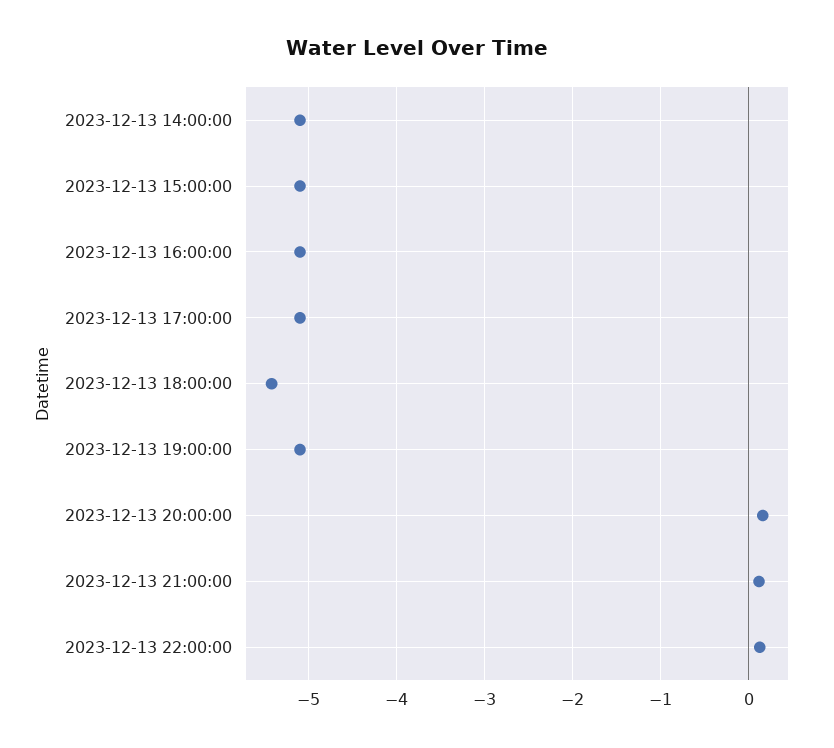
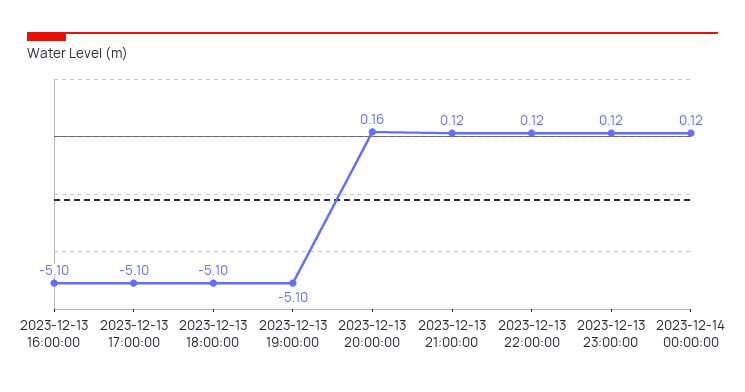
2023-12-13 14:00:00: -5.1 -> none
2023-12-13 15:00:00: -5.1 -> none
2023-12-13 18:00:00: -5.4 -> -5.1
2023-12-13 23:00:00: none -> 0.12
2023-12-14 00:00:00: none -> 0.12

